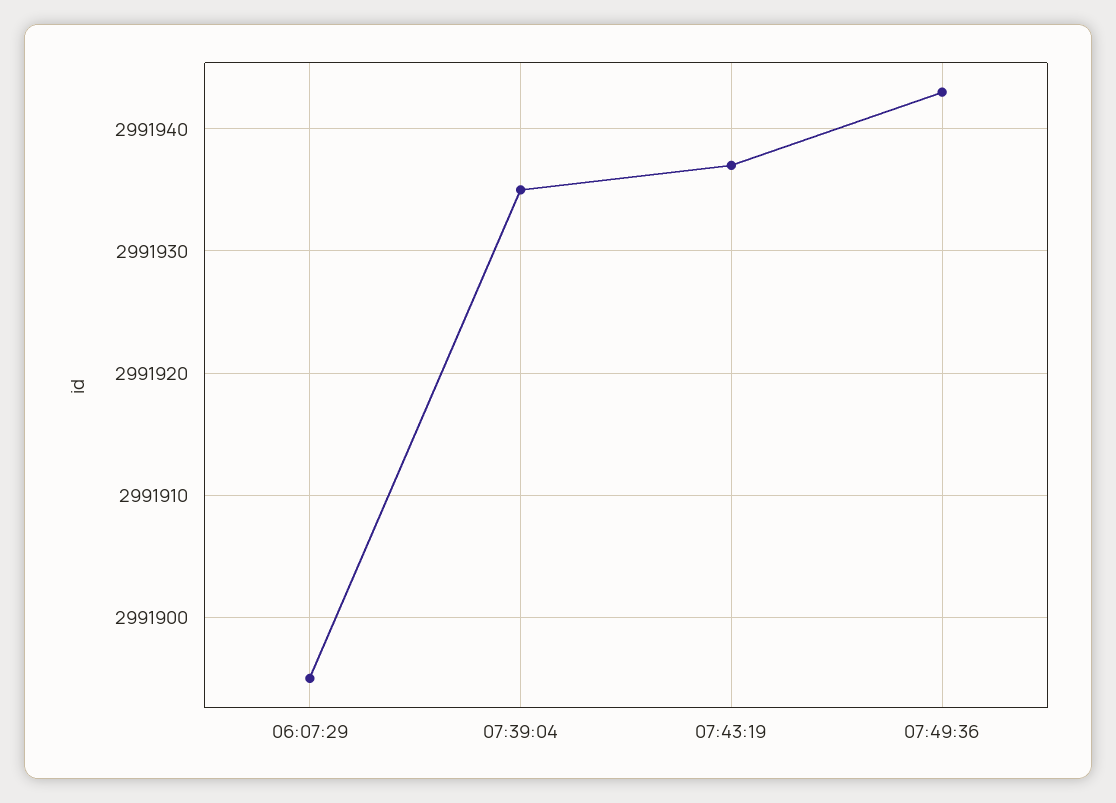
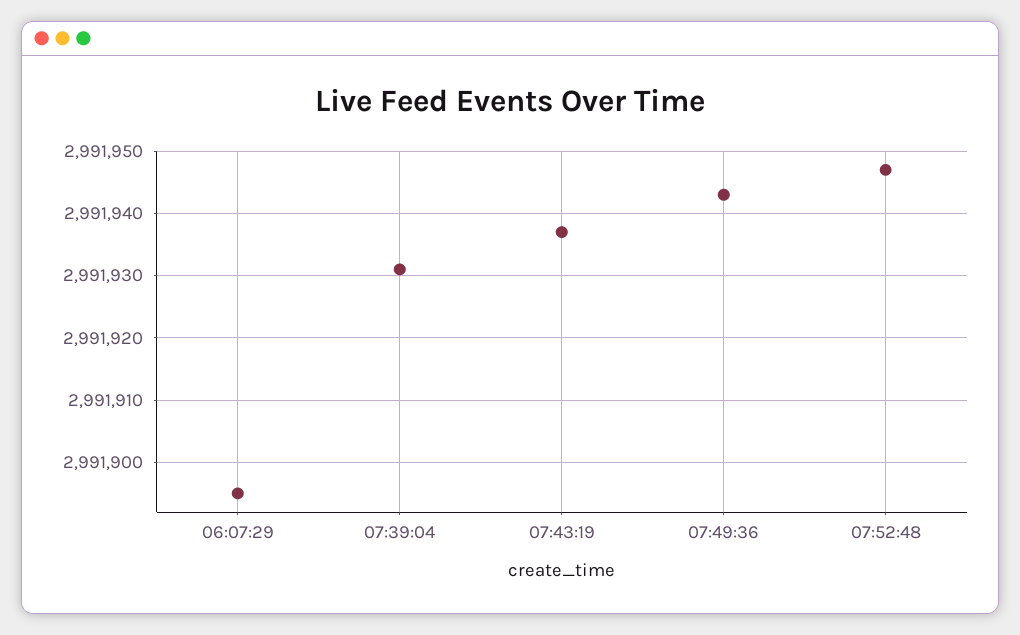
07:39:04: 2991935 -> 2991931
07:52:48: none -> 2991947

